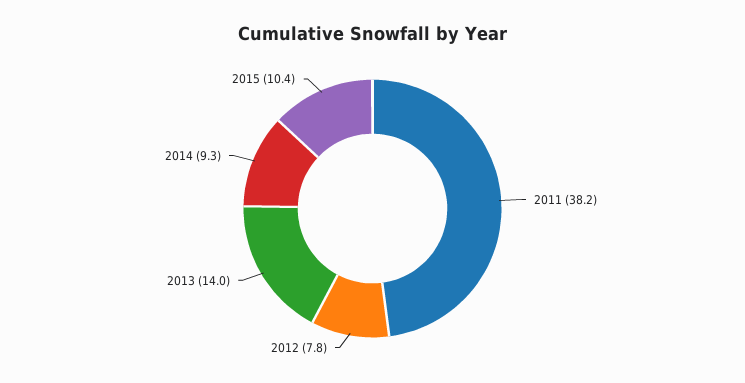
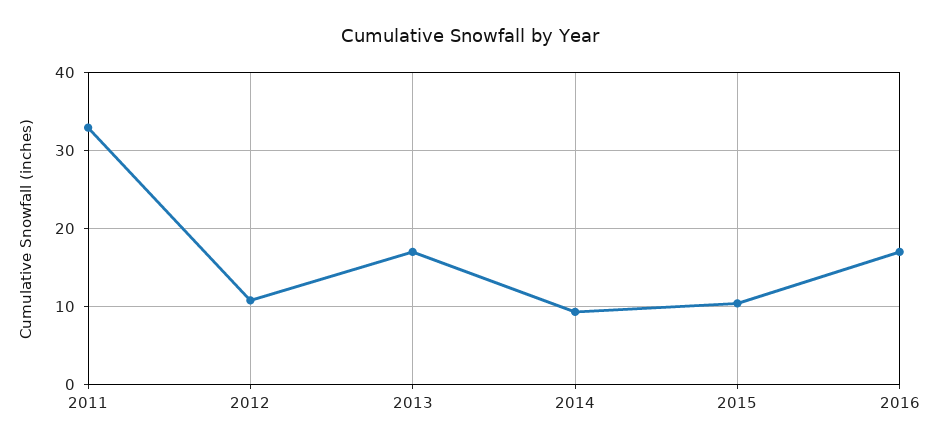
2011: 38.2 -> 33
2012: 7.8 -> 11
2013: 14 -> 17
2016: none -> 17

